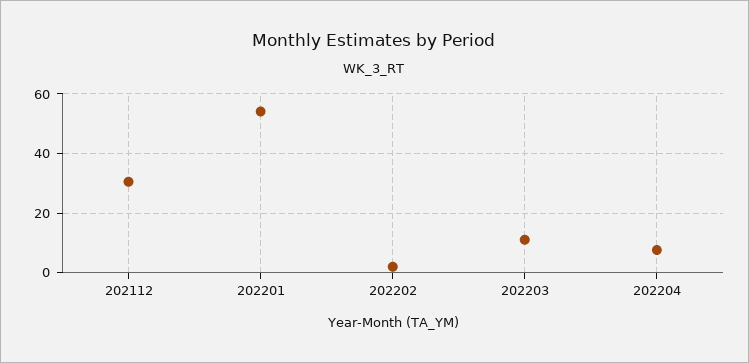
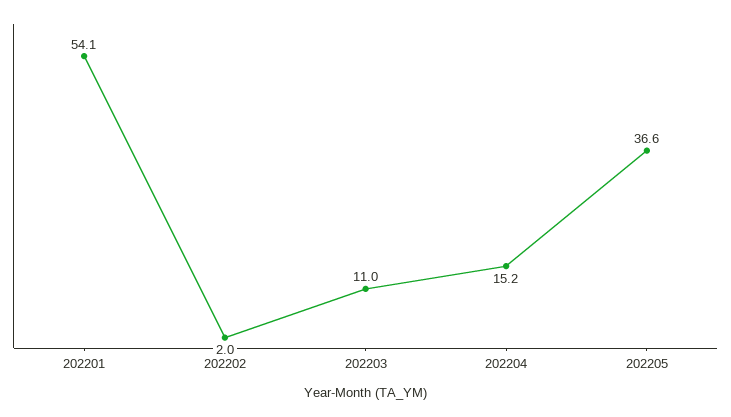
202112: 30 -> none
202204: 7.5 -> 15.2
202205: none -> 36.6

